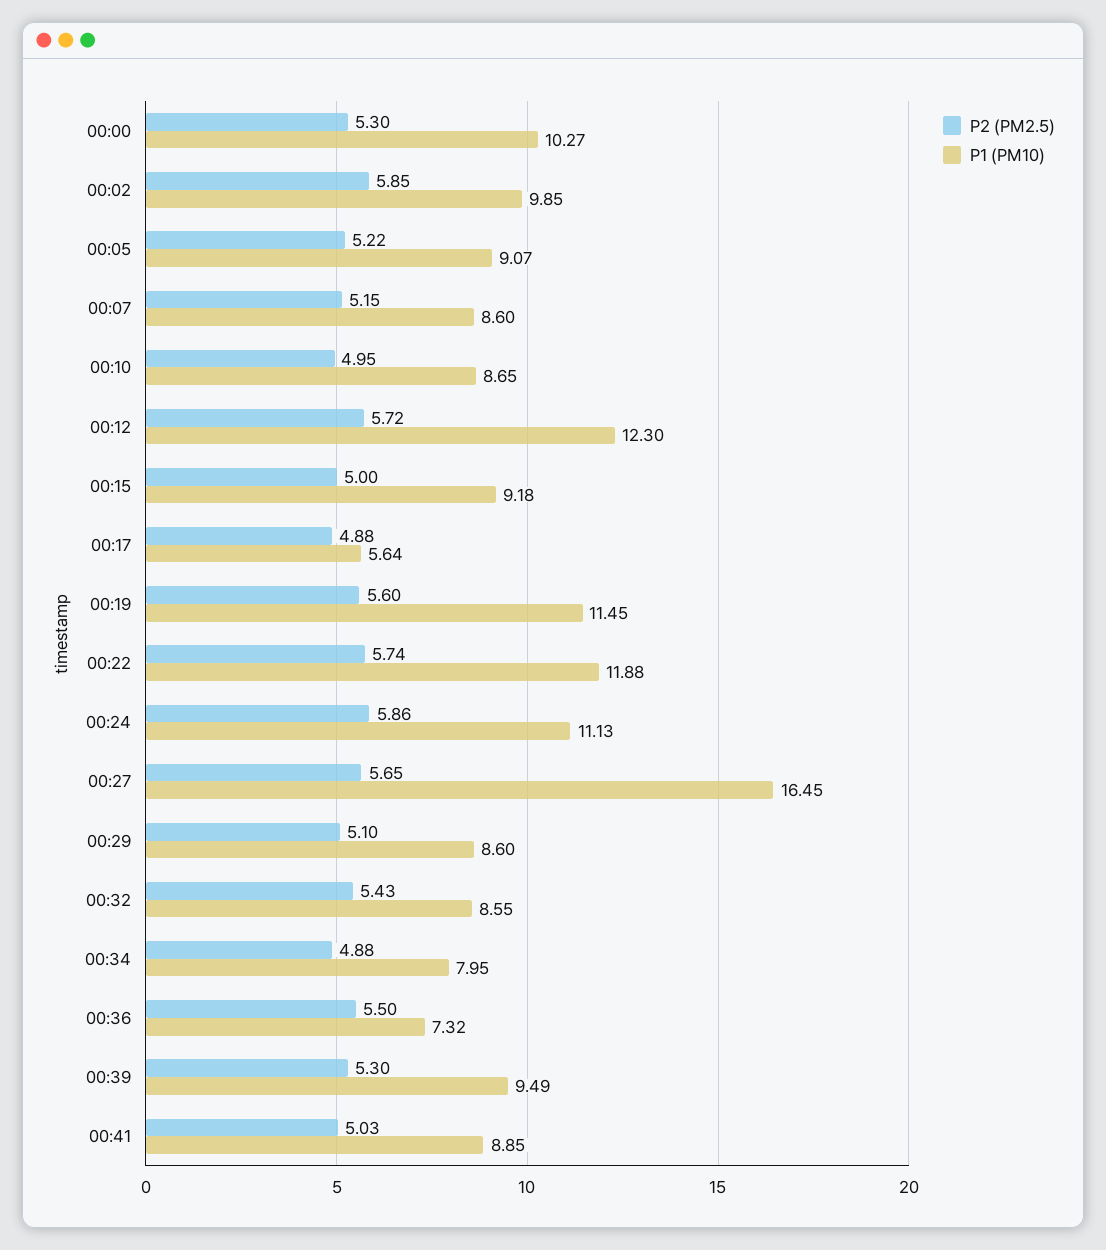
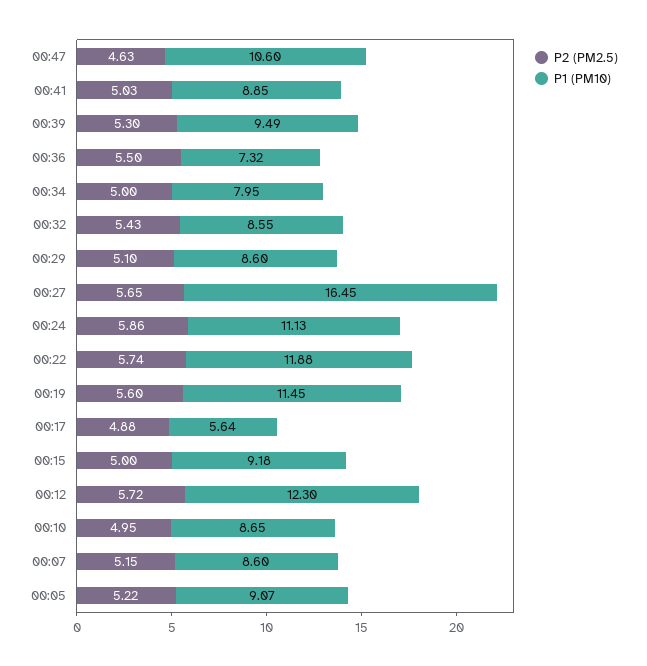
P2 (PM2.5), 00:00: 5.3 -> none
P1 (PM10), 00:00: 10.27 -> none
P2 (PM2.5), 00:02: 5.85 -> none
P1 (PM10), 00:02: 9.85 -> none
P2 (PM2.5), 00:34: 4.88 -> 5
P2 (PM2.5), 00:47: none -> 4.63
P1 (PM10), 00:47: none -> 10.6

